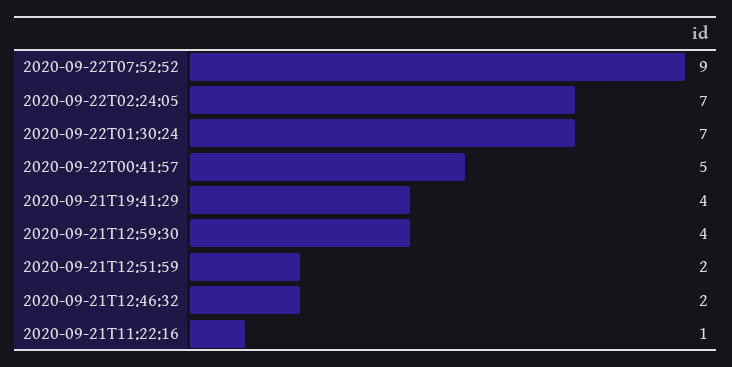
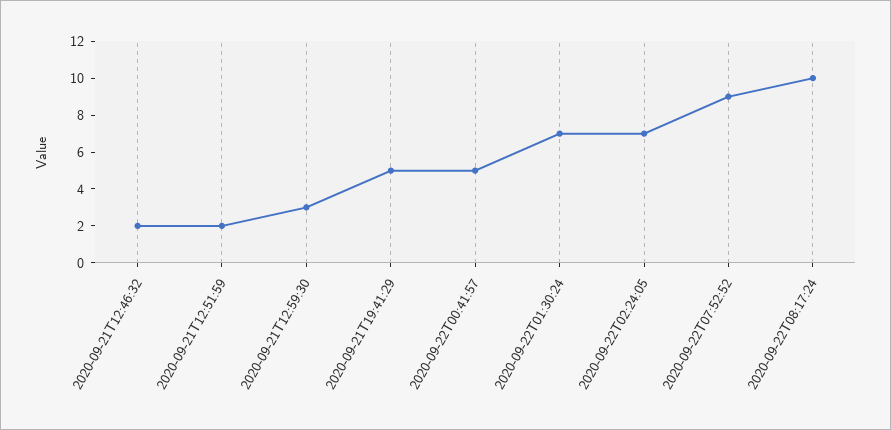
2020-09-21T19:41:29: 4 -> 5
2020-09-21T12:59:30: 4 -> 3
2020-09-21T11:22:16: 1 -> none
2020-09-22T08:17:24: none -> 10

